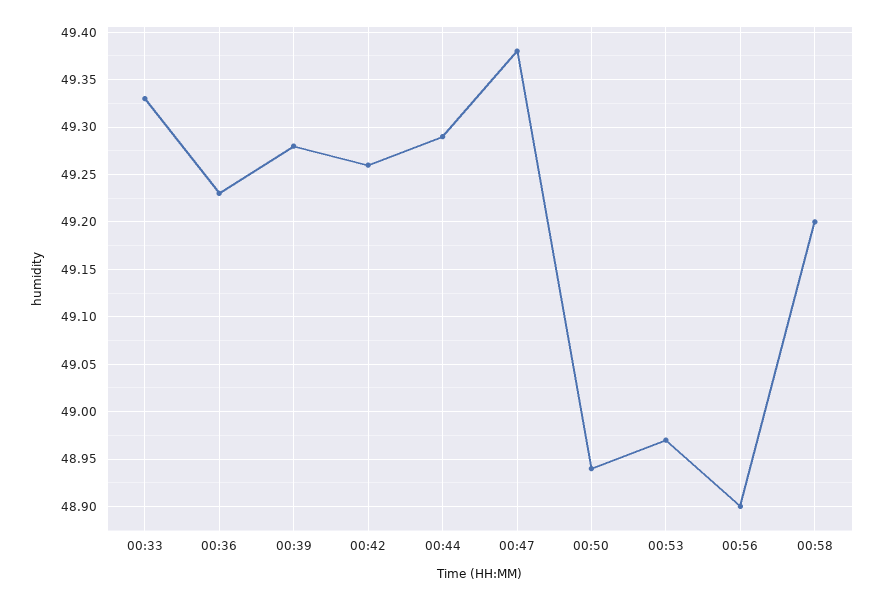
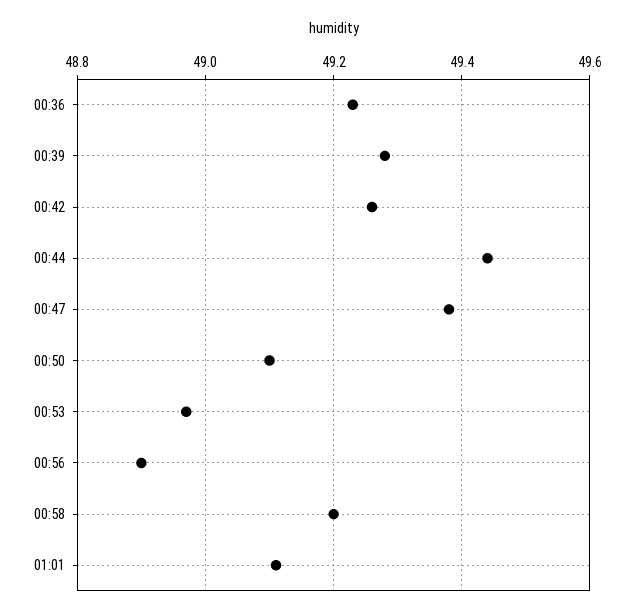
00:33: 49.33 -> none
00:44: 49.29 -> 49.45
00:50: 48.94 -> 49.1
01:01: none -> 49.1

